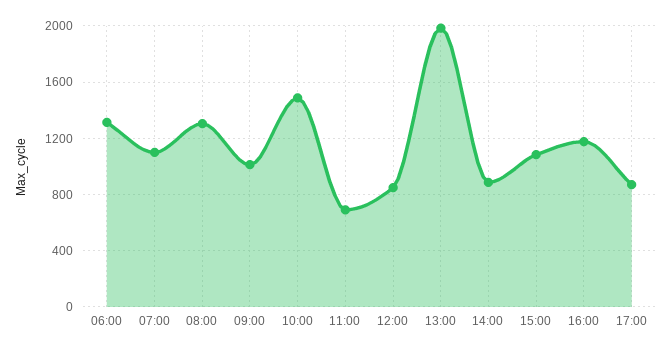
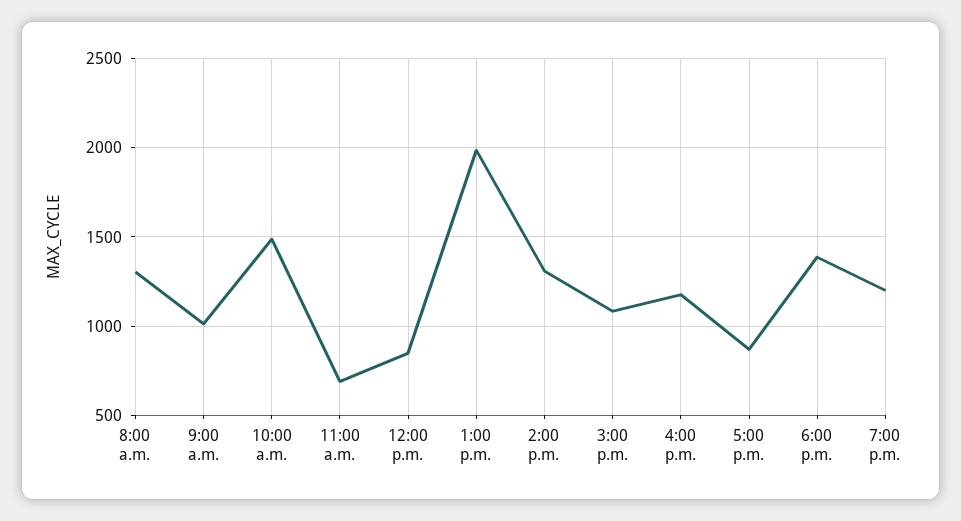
06:00: 1300 -> none
07:00: 1100 -> none
14:00: 900 -> 1300
6:00 p.m.: none -> 1400
7:00 p.m.: none -> 1200

